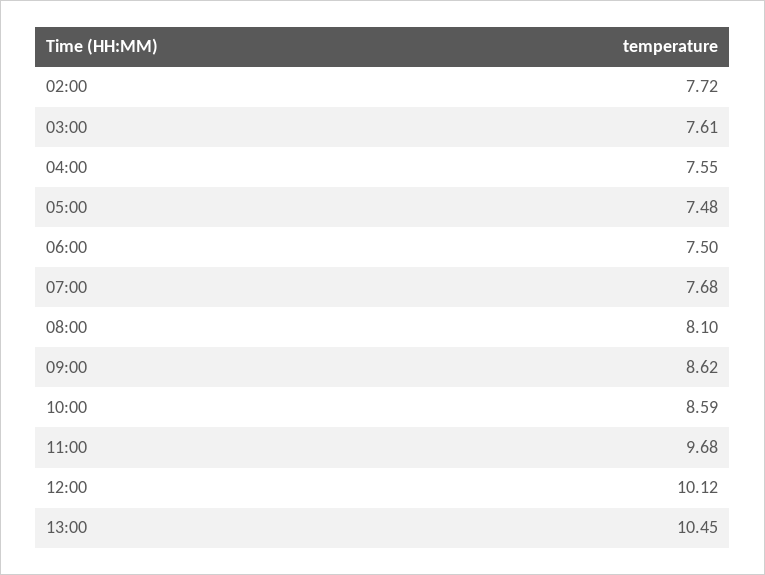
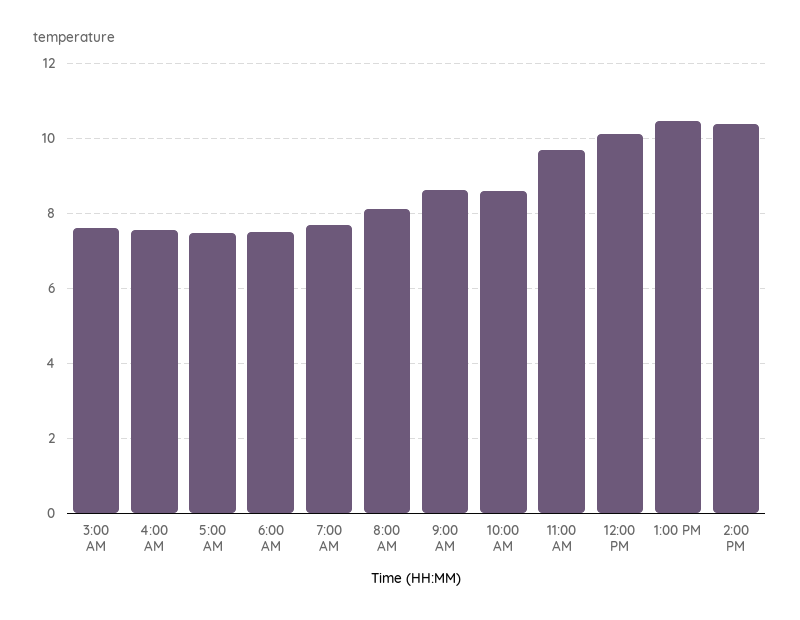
02:00: 7.72 -> none
2:00 PM: none -> 10.4

